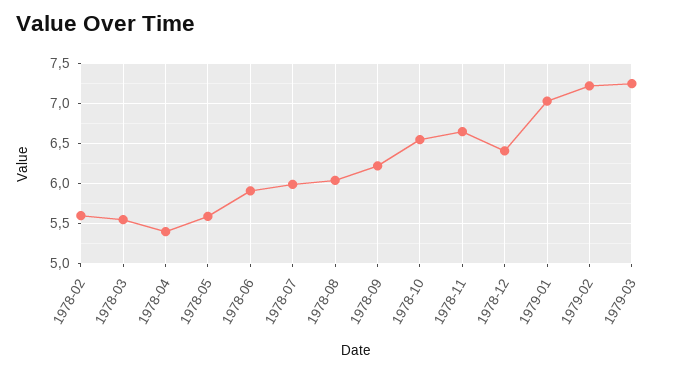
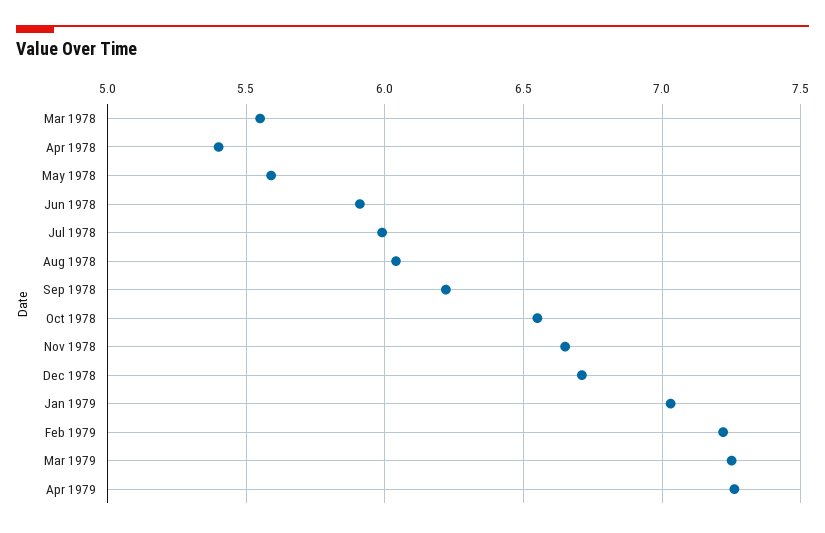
1978-02: 5.6 -> none
1978-12: 6.4 -> 6.7
Apr 1979: none -> 7.25

